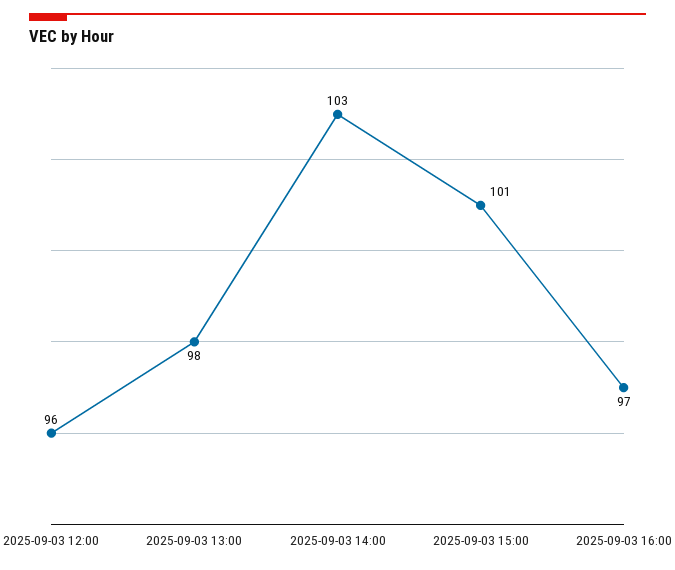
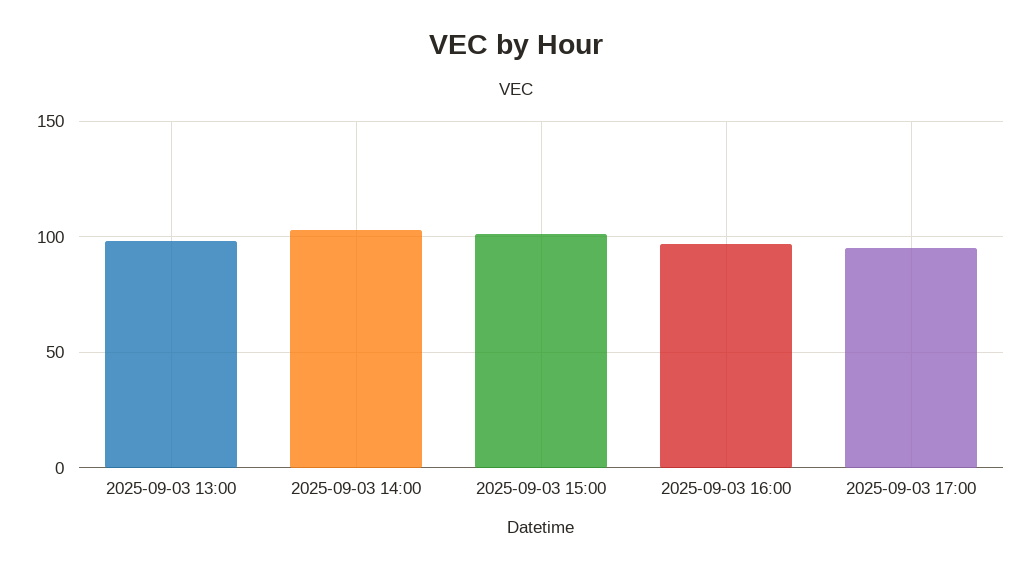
2025-09-03 12:00: 96 -> none
2025-09-03 17:00: none -> 95

